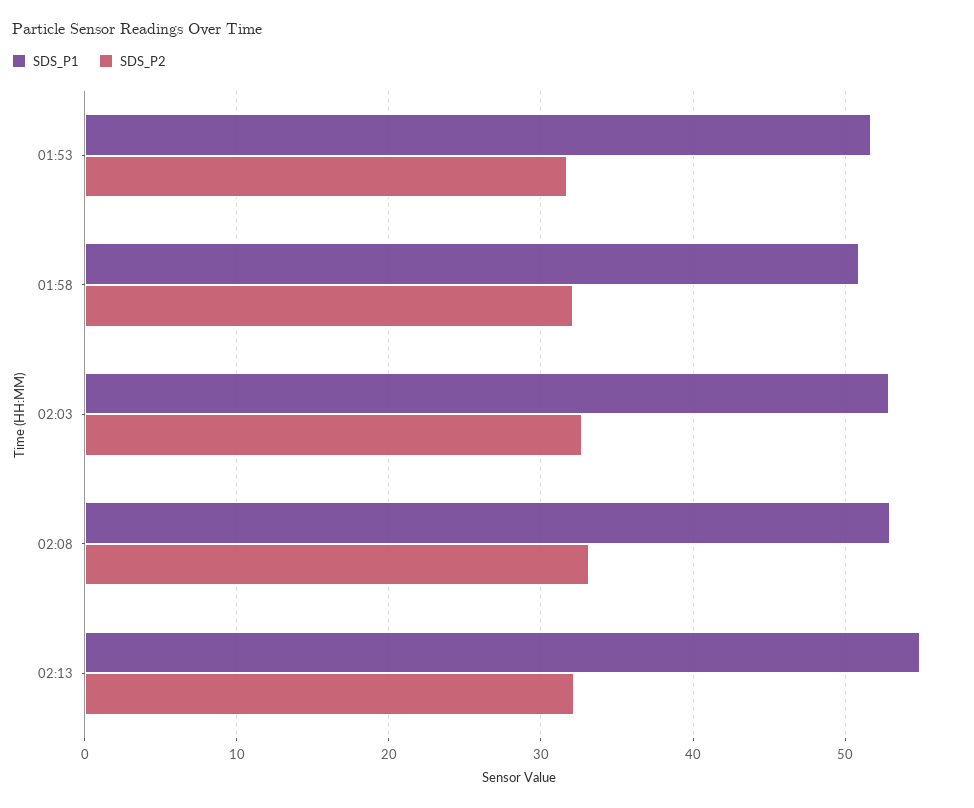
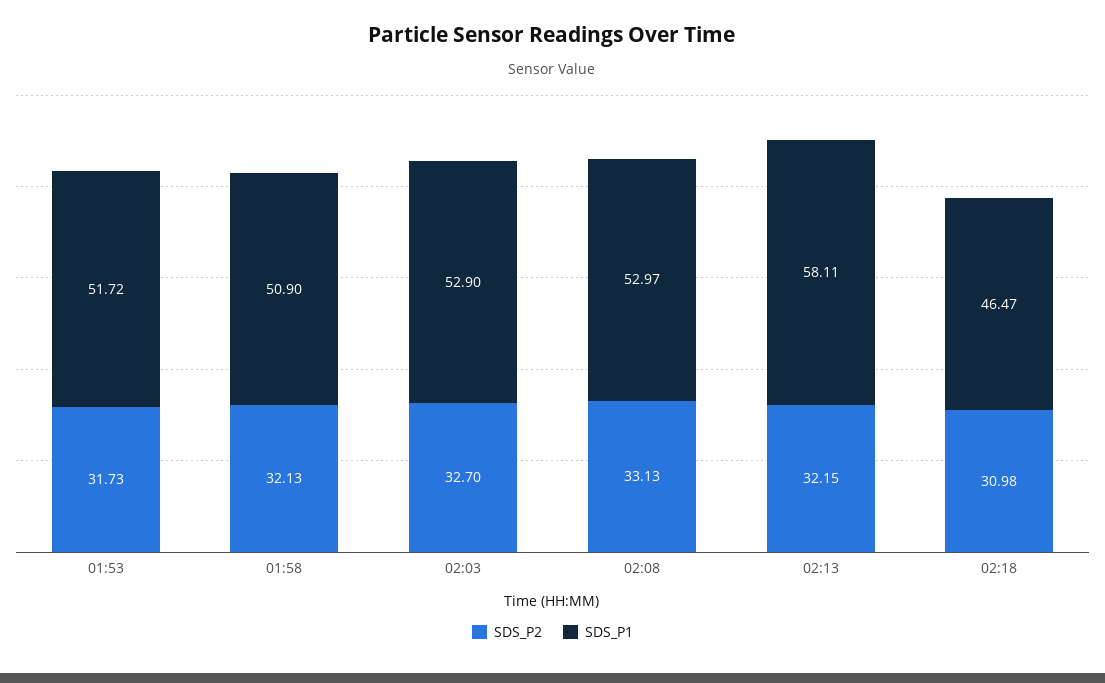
SDS_P1, 02:13: 55 -> 58.11
SDS_P2, 02:18: none -> 30.98
SDS_P1, 02:18: none -> 46.47

